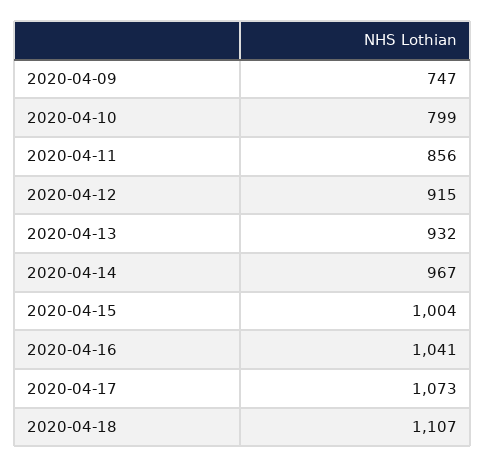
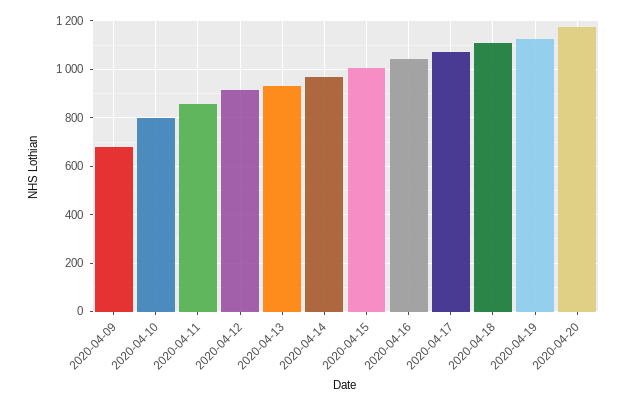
2020-04-09: 747 -> 675
2020-04-19: none -> 1125
2020-04-20: none -> 1175

